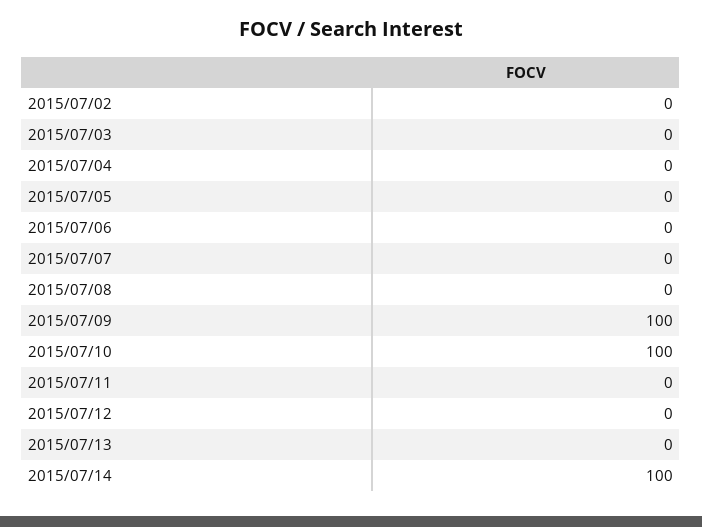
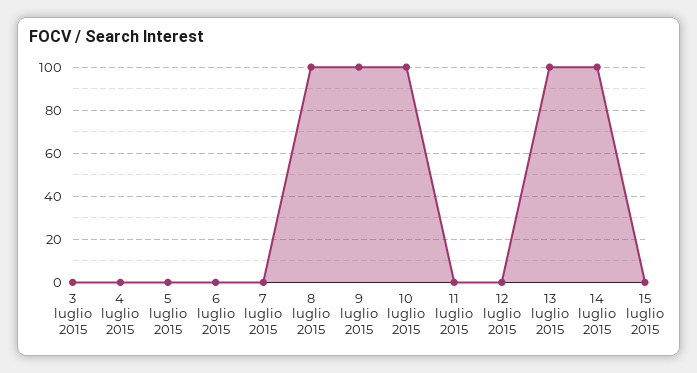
2015/07/02: 0 -> none
2015/07/08: 0 -> 100
2015/07/13: 0 -> 100
15 luglio 2015: none -> 0

